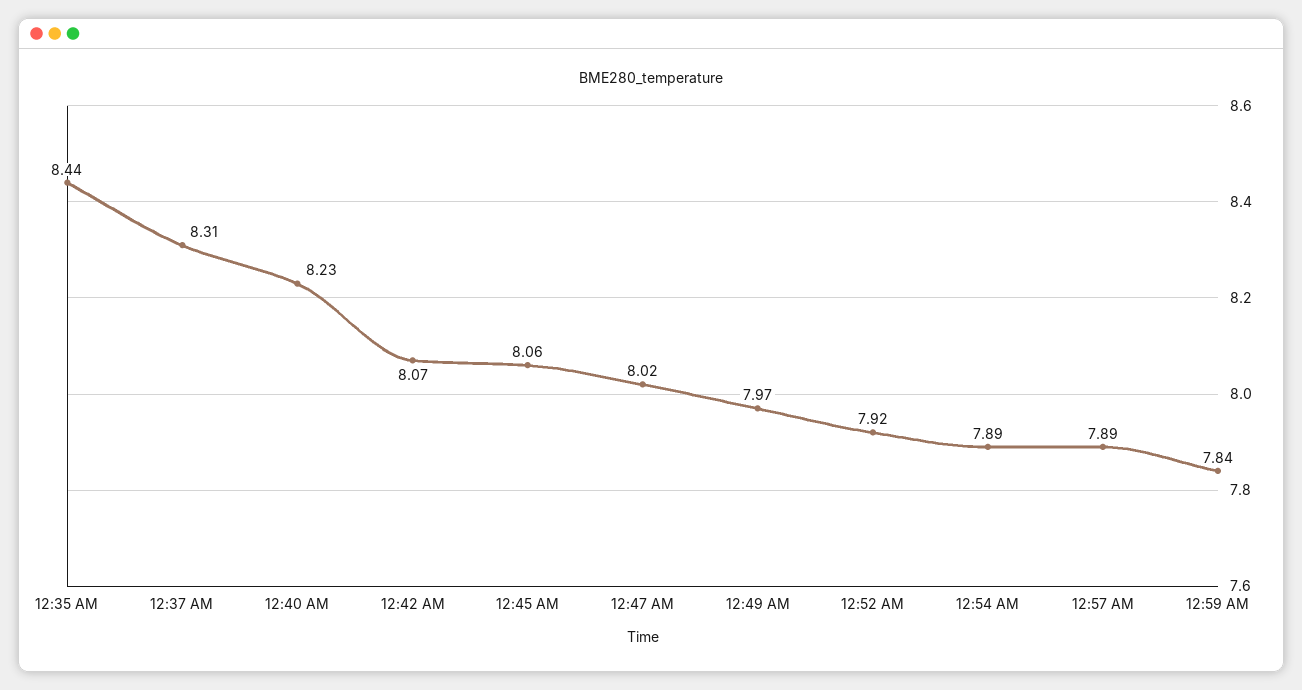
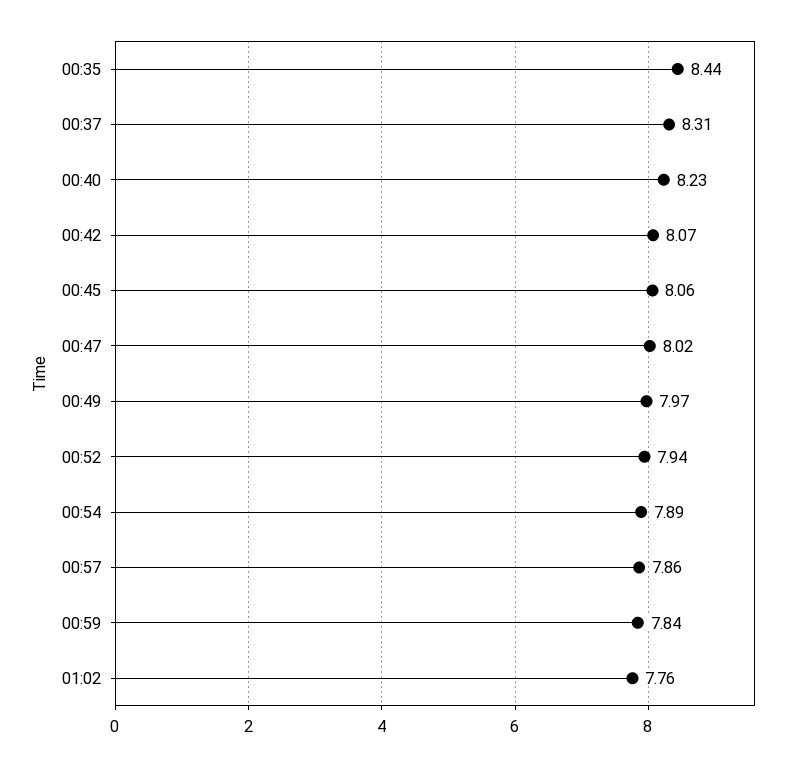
12:52 AM: 7.92 -> 7.94
12:57 AM: 7.89 -> 7.86
01:02: none -> 7.76

